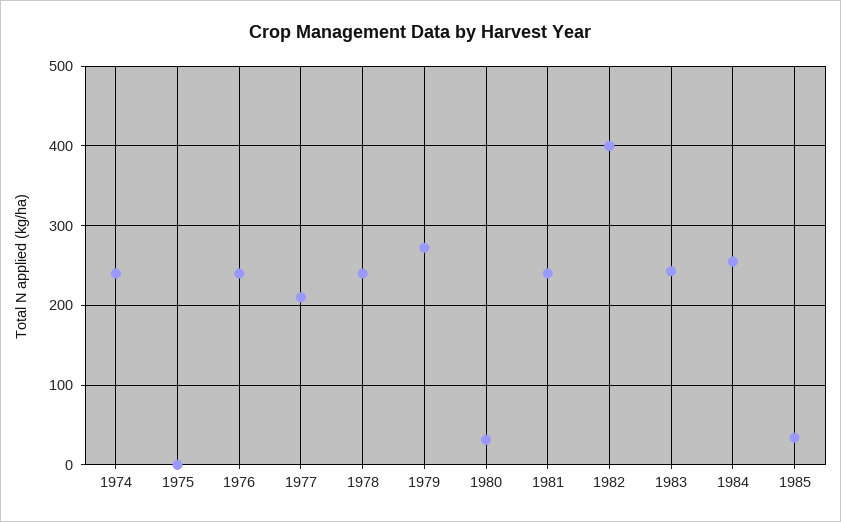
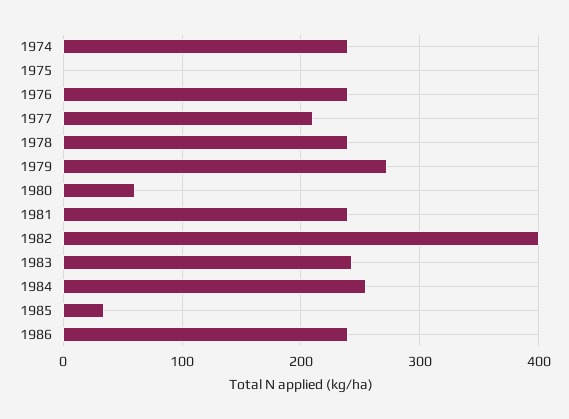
1980: 30 -> 60
1986: none -> 240

